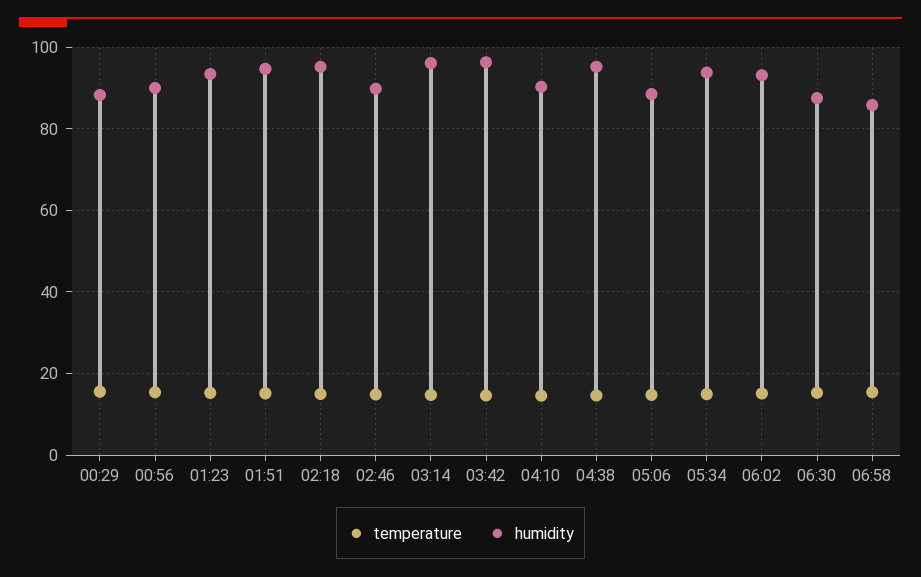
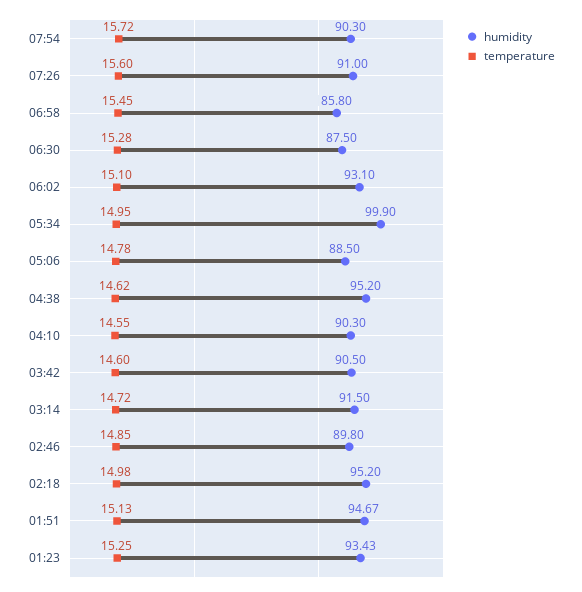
temperature, 00:29: 16 -> none
humidity, 00:29: 88 -> none
temperature, 00:56: 16 -> none
humidity, 00:56: 90 -> none
humidity, 03:14: 96 -> 91.5
humidity, 03:42: 96 -> 90.5
humidity, 05:34: 94 -> 99.9
humidity, 07:54: none -> 90.3
temperature, 07:54: none -> 15.72
humidity, 07:26: none -> 91
temperature, 07:26: none -> 15.6

